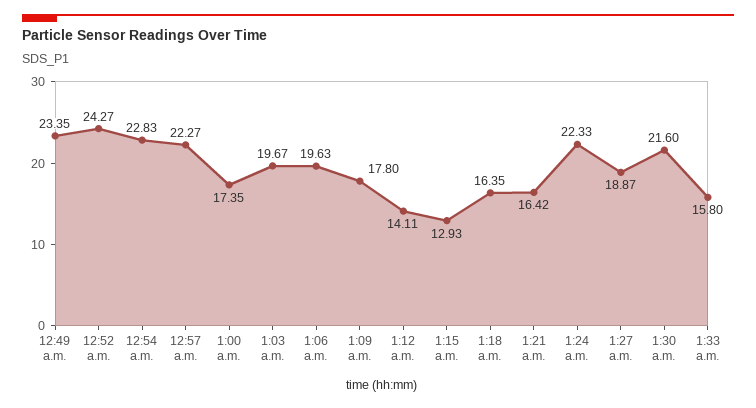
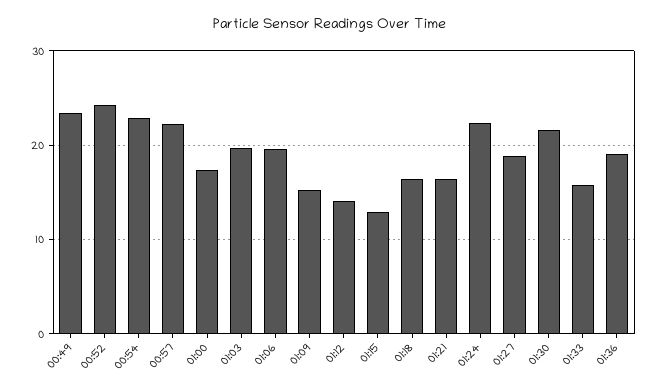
1:09 a.m.: 17.8 -> 15
01:36: none -> 19

